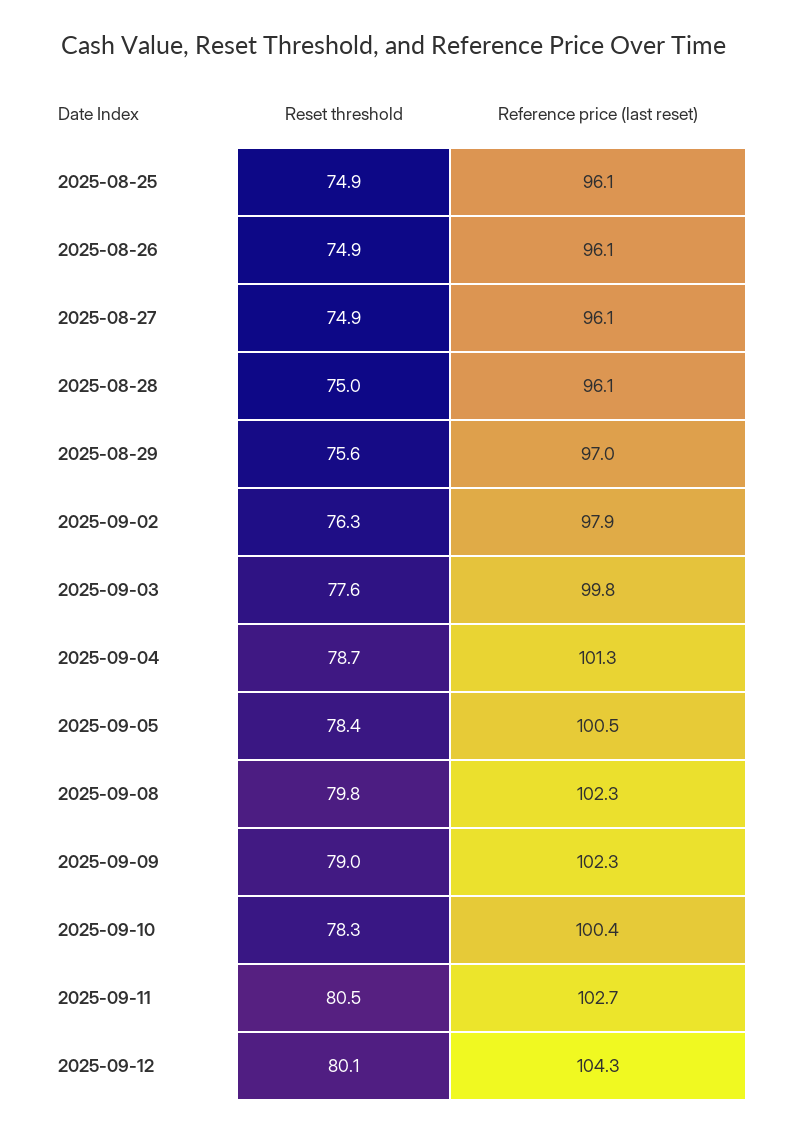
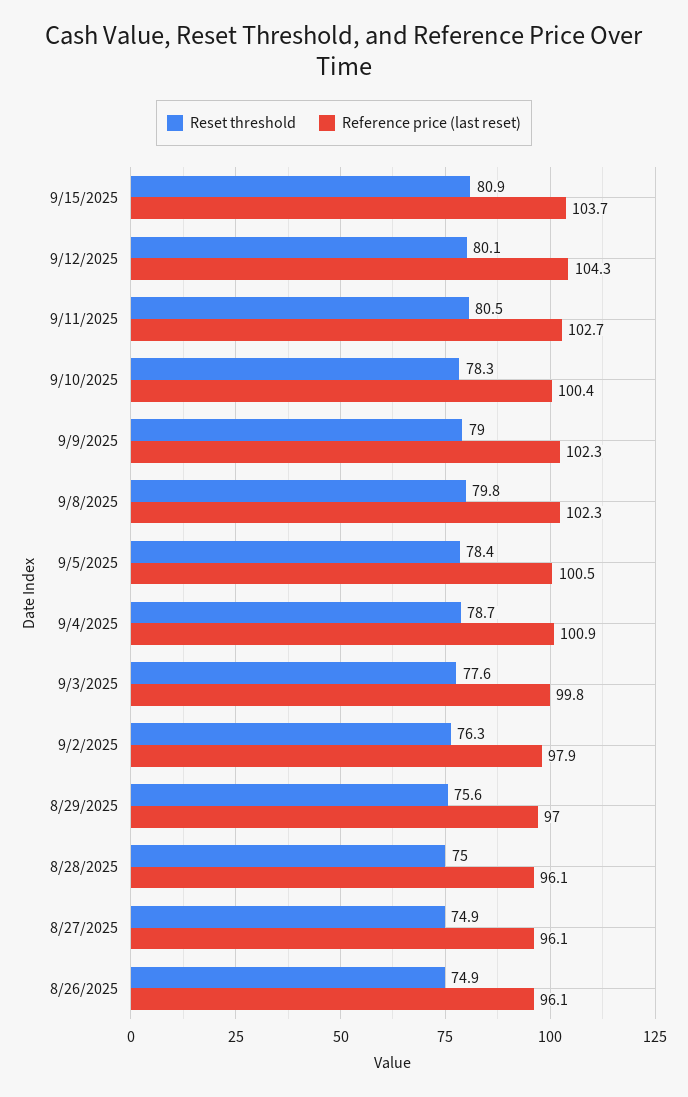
Reset threshold, 2025-08-25: 74.9 -> none
Reference price (last reset), 2025-08-25: 96.1 -> none
Reference price (last reset), 2025-09-04: 101.3 -> 100.9
Reset threshold, 9/15/2025: none -> 80.9
Reference price (last reset), 9/15/2025: none -> 103.7

